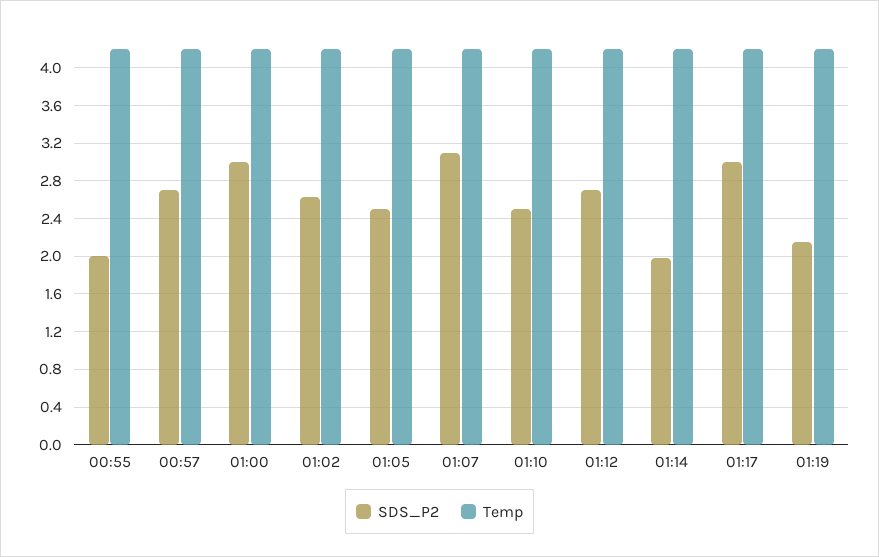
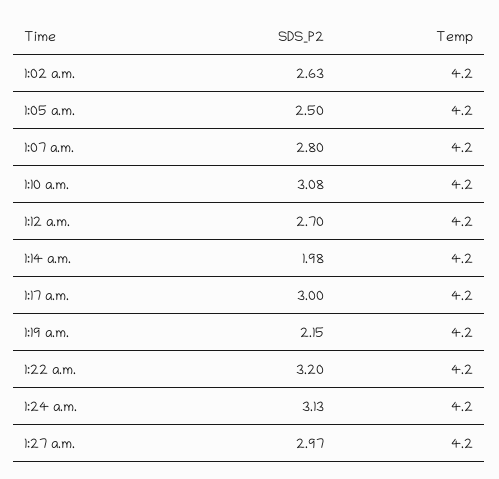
SDS_P2, 00:55: 2 -> none
Temp, 00:55: 4.2 -> none
SDS_P2, 00:57: 2.7 -> none
Temp, 00:57: 4.2 -> none
SDS_P2, 01:00: 3 -> none
Temp, 01:00: 4.2 -> none
SDS_P2, 01:07: 3.1 -> 2.8
SDS_P2, 01:10: 2.5 -> 3.08
SDS_P2, 1:22 a.m.: none -> 3.2
Temp, 1:22 a.m.: none -> 4.2
SDS_P2, 1:24 a.m.: none -> 3.13
Temp, 1:24 a.m.: none -> 4.2
SDS_P2, 1:27 a.m.: none -> 2.97
Temp, 1:27 a.m.: none -> 4.2

